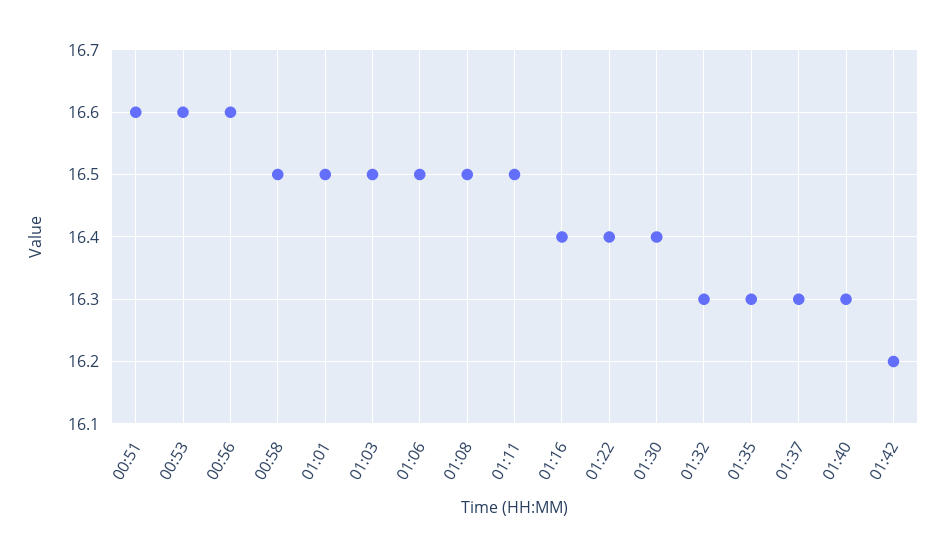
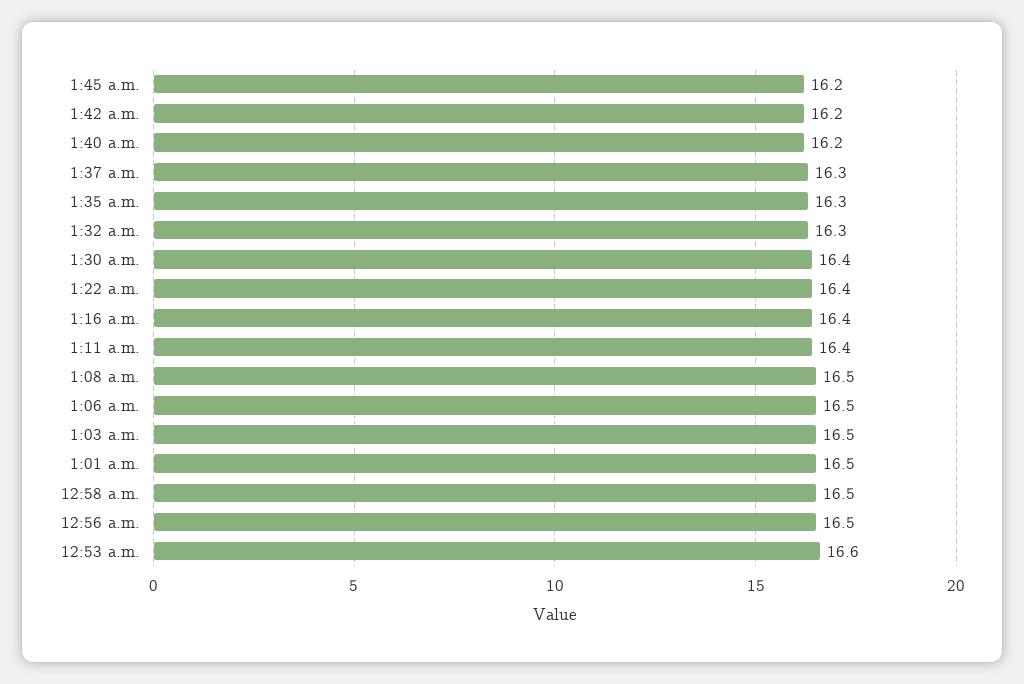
00:51: 16.6 -> none
00:56: 16.6 -> 16.5
01:11: 16.5 -> 16.4
01:40: 16.3 -> 16.2
1:45 a.m.: none -> 16.2

